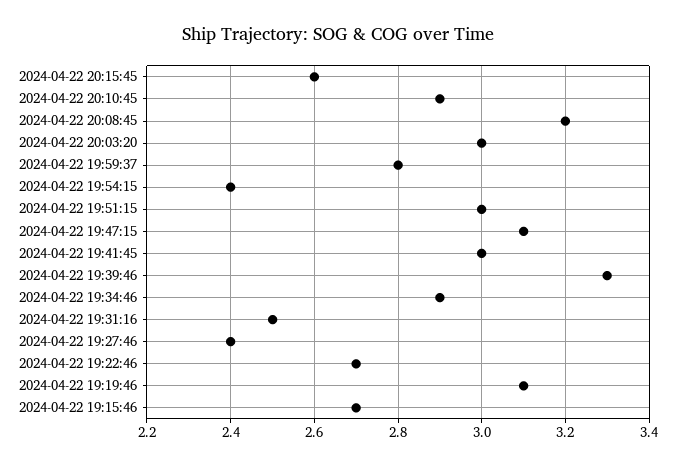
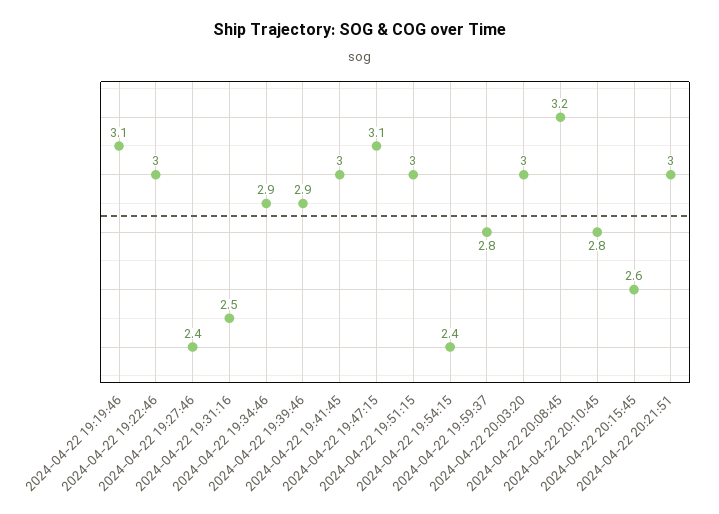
2024-04-22 20:10:45: 2.9 -> 2.8
2024-04-22 19:39:46: 3.3 -> 2.9
2024-04-22 19:22:46: 2.7 -> 3
2024-04-22 19:15:46: 2.7 -> none
2024-04-22 20:21:51: none -> 3

